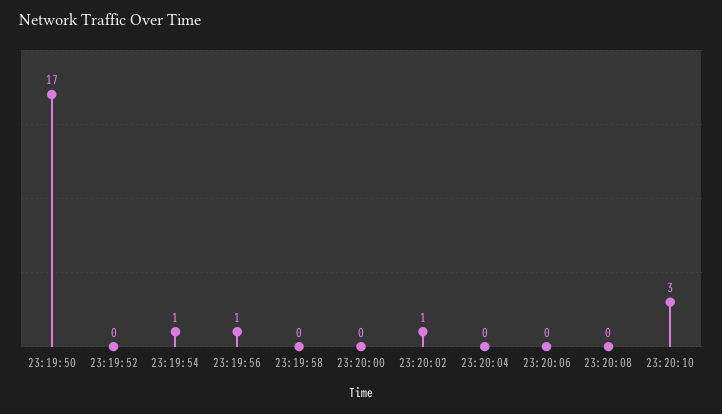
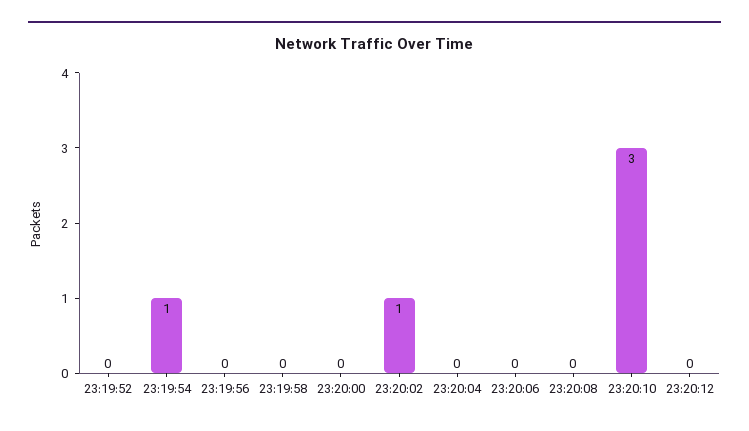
23:19:50: 17 -> none
23:19:56: 1 -> 0
23:20:12: none -> 0

